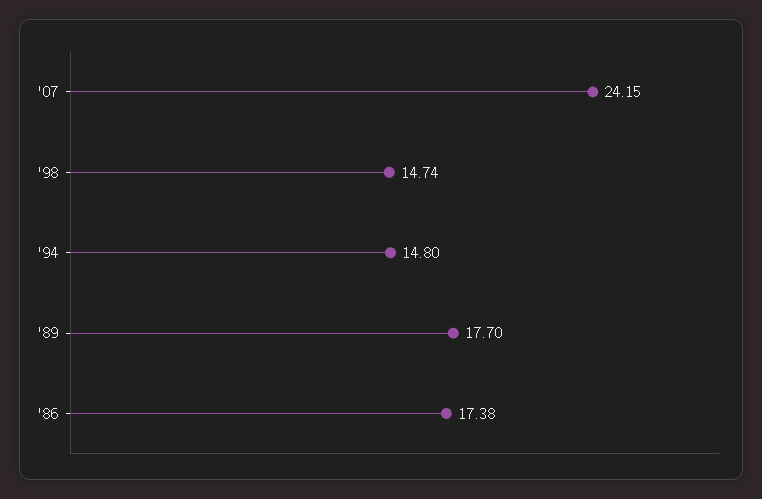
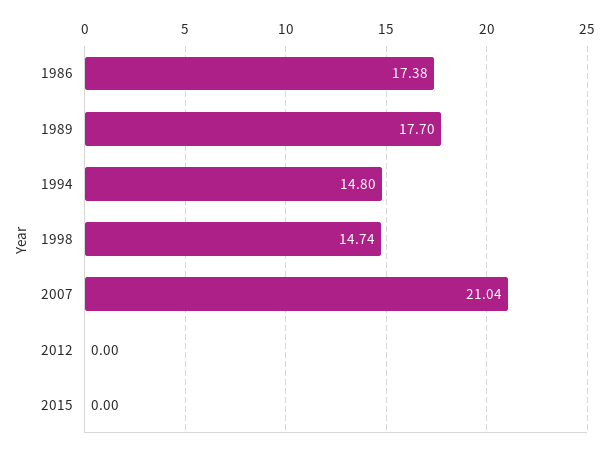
'07: 24.15 -> 21.04
2012: none -> 0
2015: none -> 0

